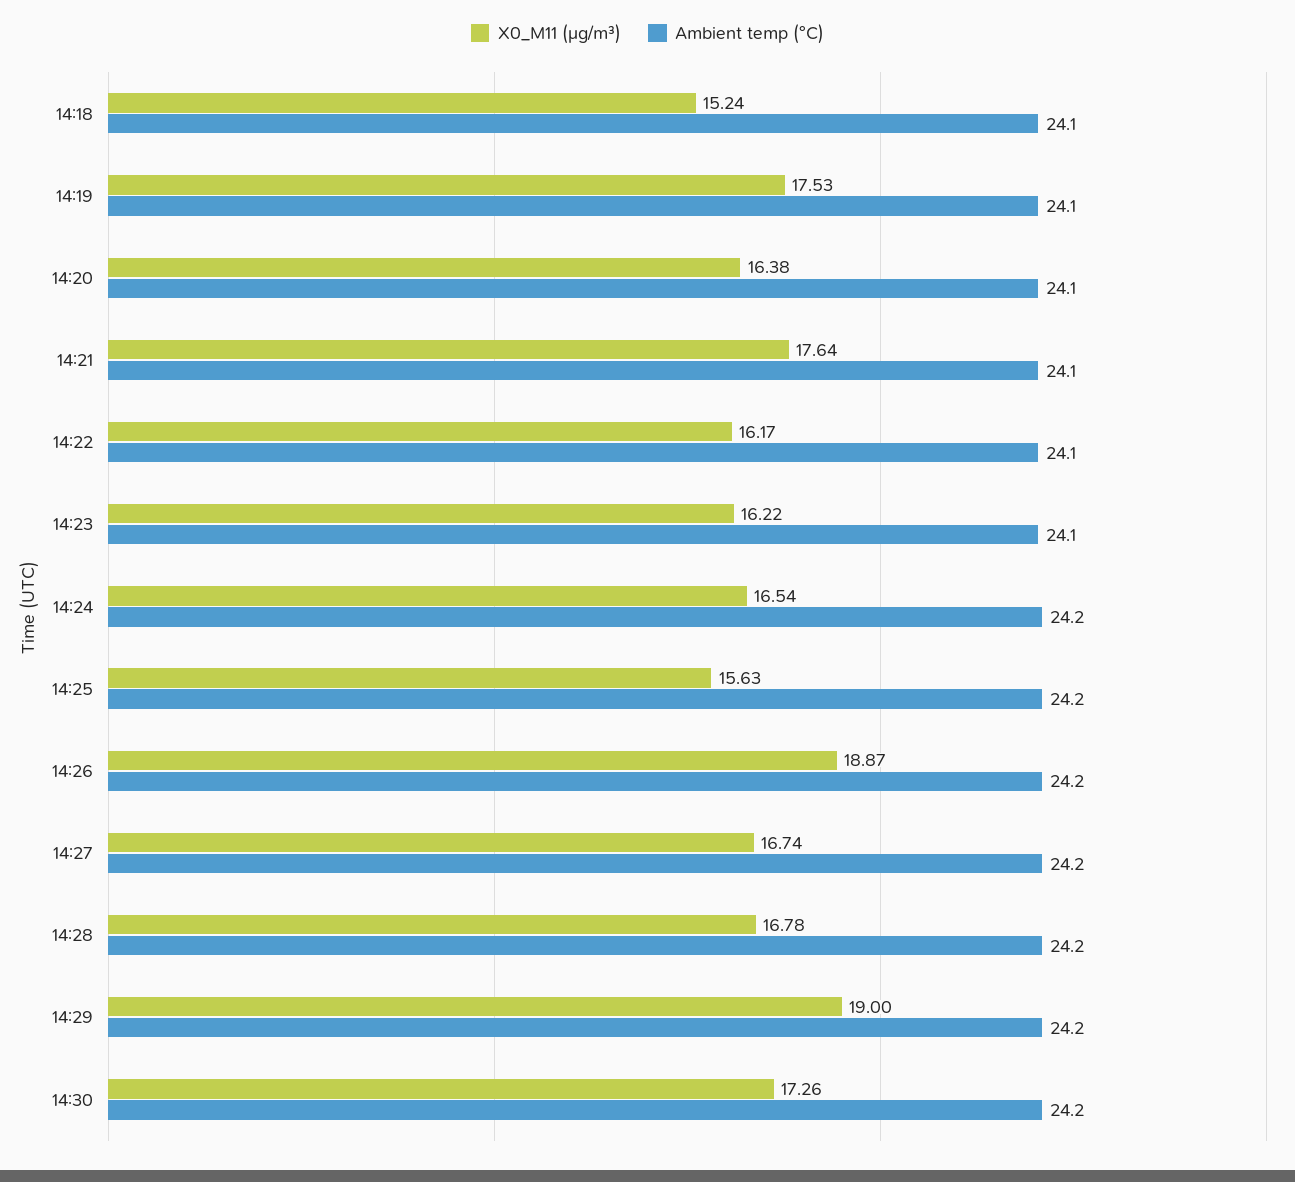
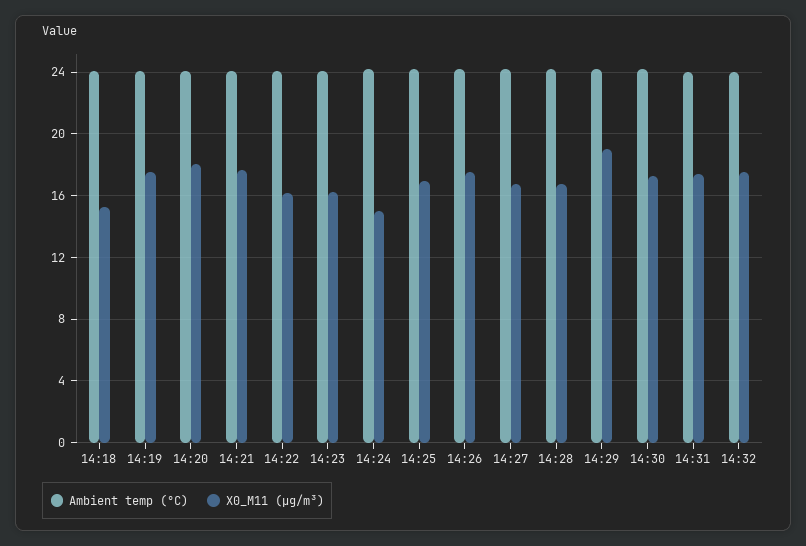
X0_M11 (μg/m³), 14:20: 16.38 -> 18
X0_M11 (μg/m³), 14:24: 16.54 -> 15
X0_M11 (μg/m³), 14:25: 15.63 -> 17
X0_M11 (μg/m³), 14:26: 18.87 -> 17.5
Ambient temp (°C), 14:31: none -> 24
X0_M11 (μg/m³), 14:31: none -> 17.5
Ambient temp (°C), 14:32: none -> 24
X0_M11 (μg/m³), 14:32: none -> 17.5

